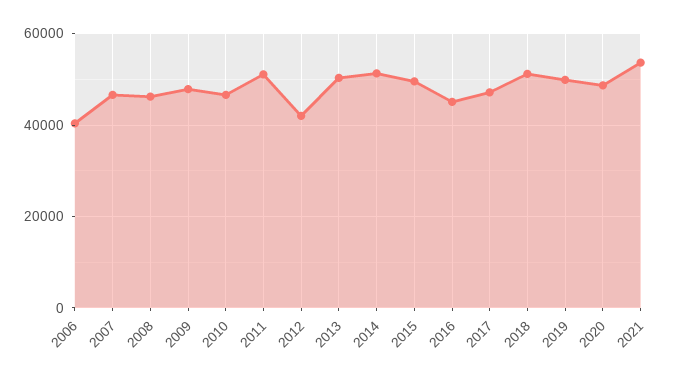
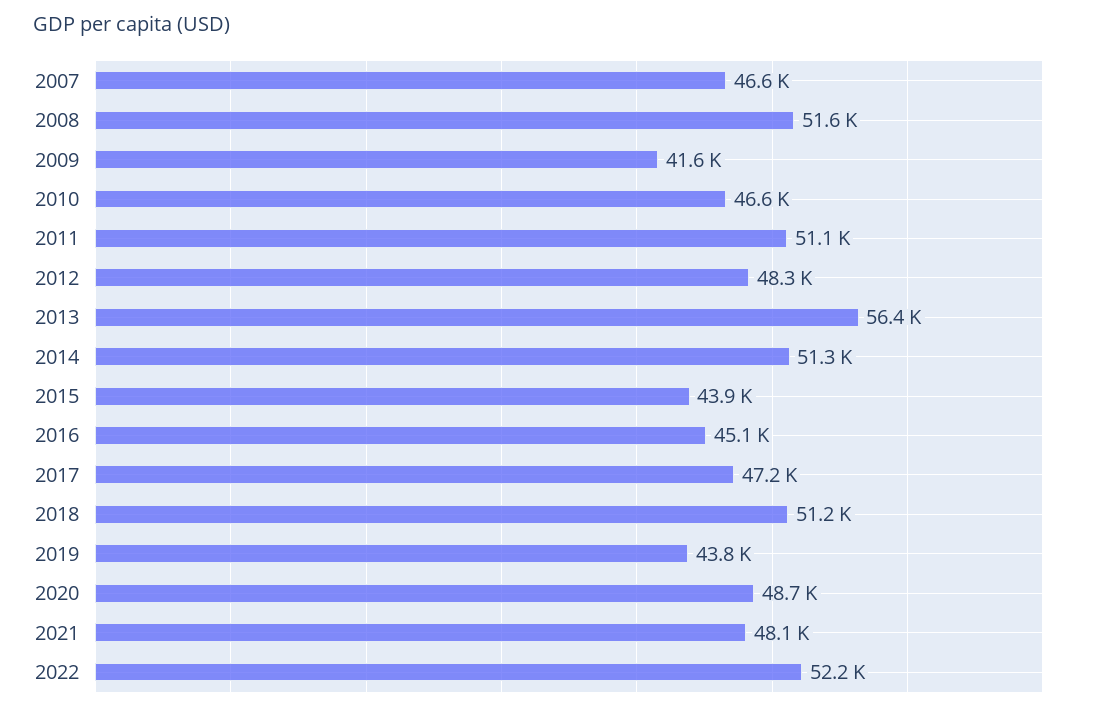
2006: 40000 -> none
2008: 46000 -> 51600
2009: 48000 -> 41600
2012: 42000 -> 48300
2013: 50000 -> 56400
2015: 50000 -> 43900
2019: 50000 -> 43800
2021: 54000 -> 48100
2022: none -> 52200

